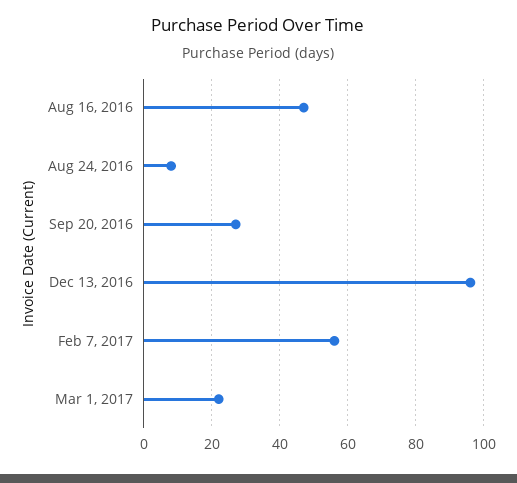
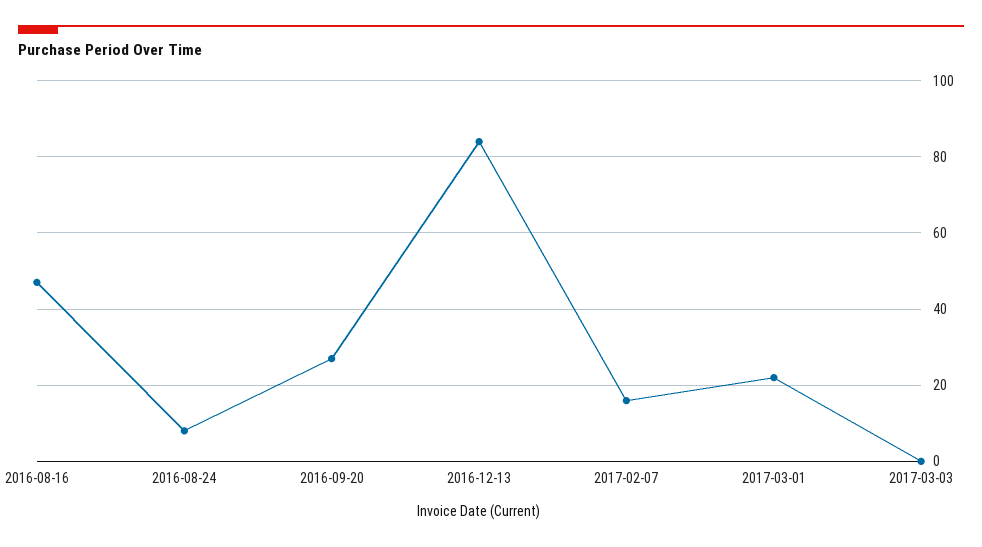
Dec 13, 2016: 95 -> 85
Feb 7, 2017: 55 -> 15
2017-03-03: none -> 0

